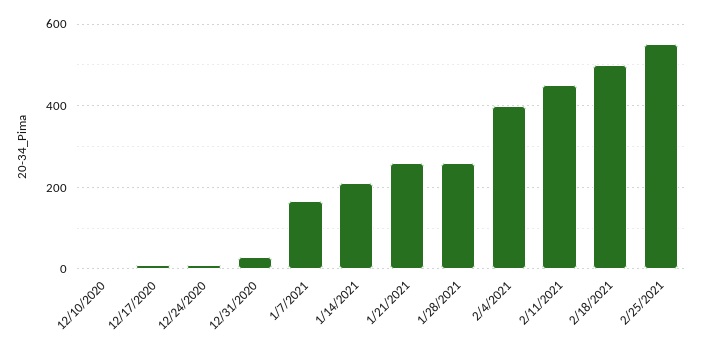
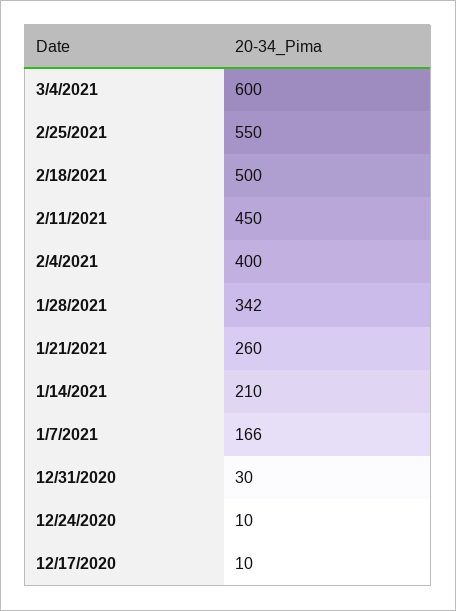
12/10/2020: 0 -> none
1/28/2021: 260 -> 342
3/4/2021: none -> 600

